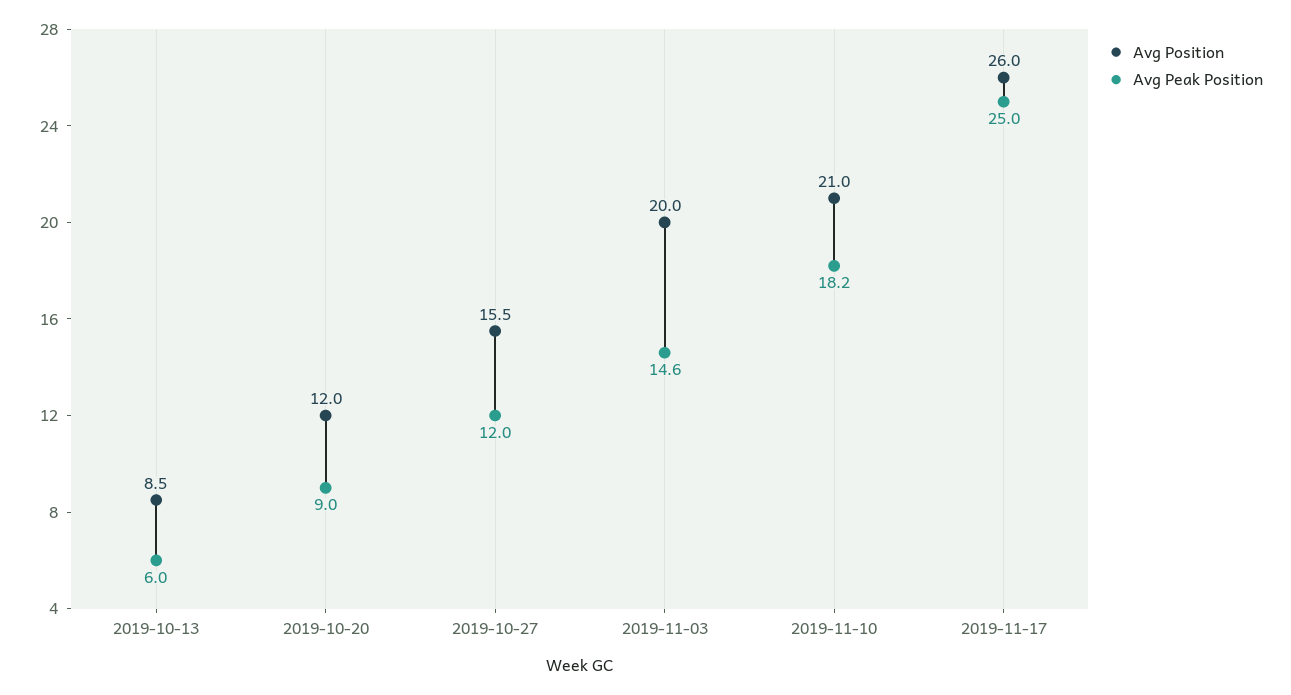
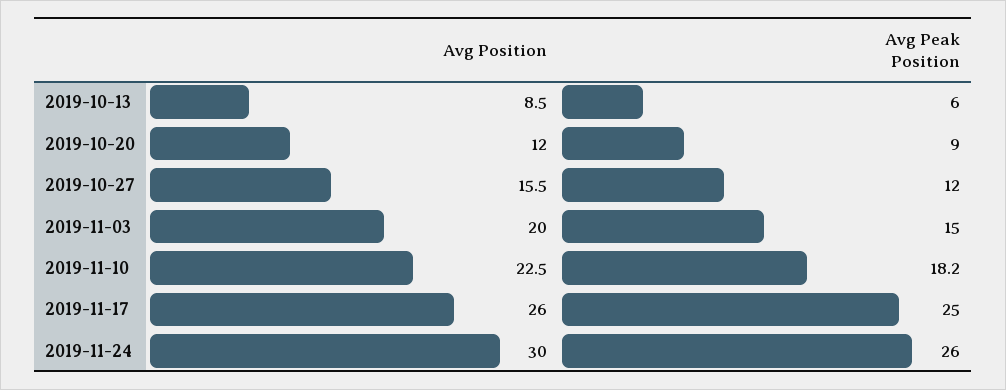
Avg Peak Position, 2019-11-03: 14.6 -> 15
Avg Position, 2019-11-10: 21 -> 22.5
Avg Position, 2019-11-24: none -> 30
Avg Peak Position, 2019-11-24: none -> 26

